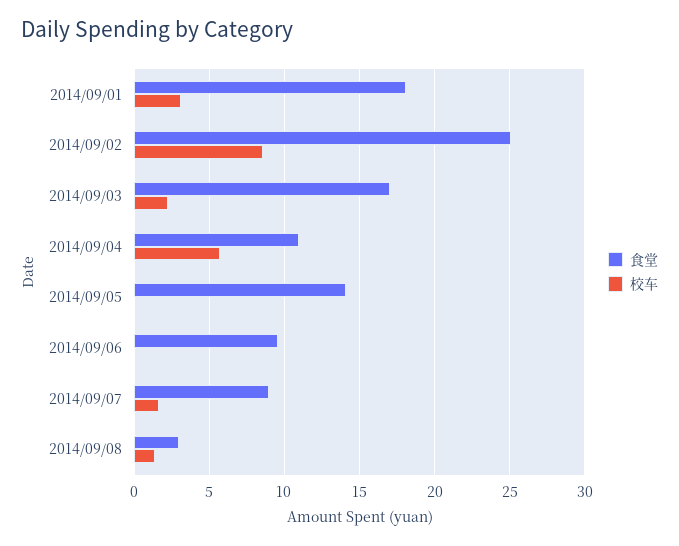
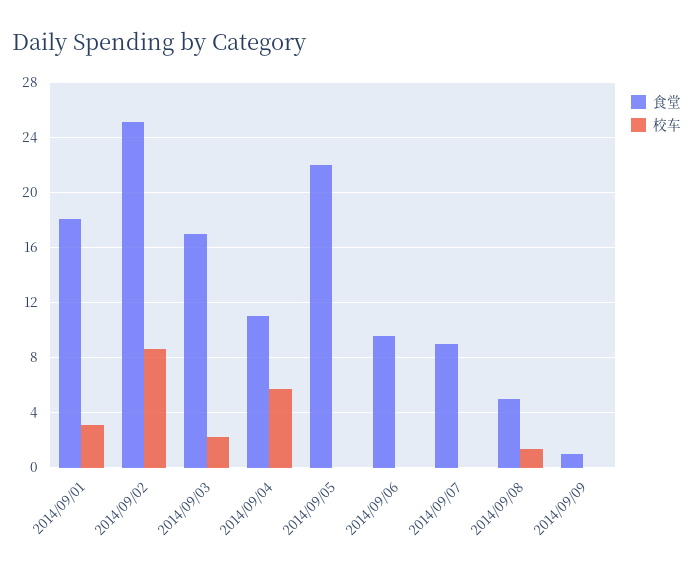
食堂, 2014/09/05: 14 -> 22
校车, 2014/09/07: 1.5 -> 0
食堂, 2014/09/08: 3 -> 5
食堂, 2014/09/09: none -> 1
校车, 2014/09/09: none -> 0

